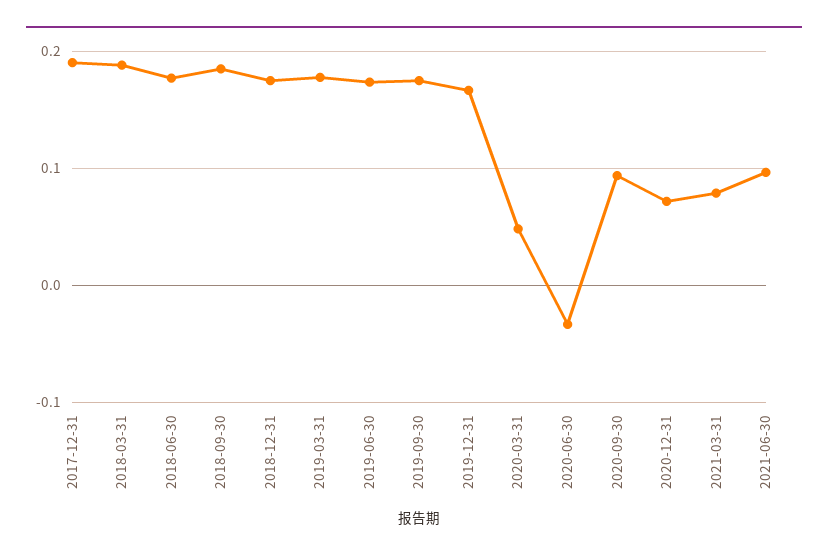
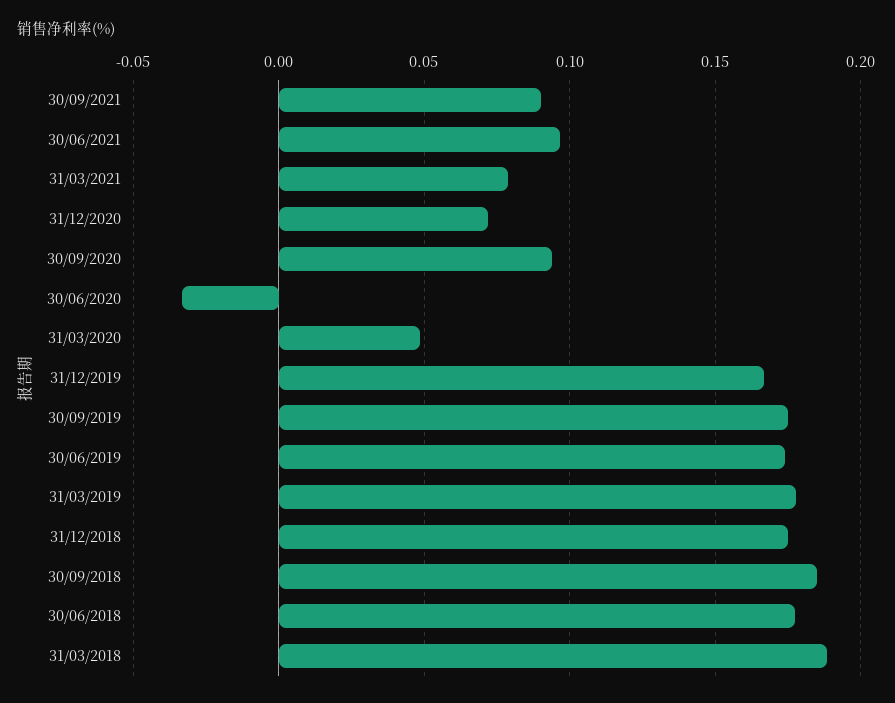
2017-12-31: 0.19 -> none
30/09/2021: none -> 0.09

